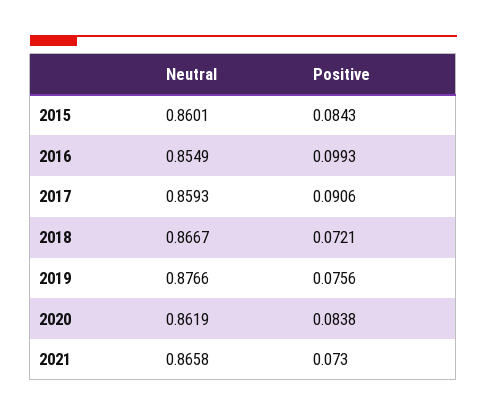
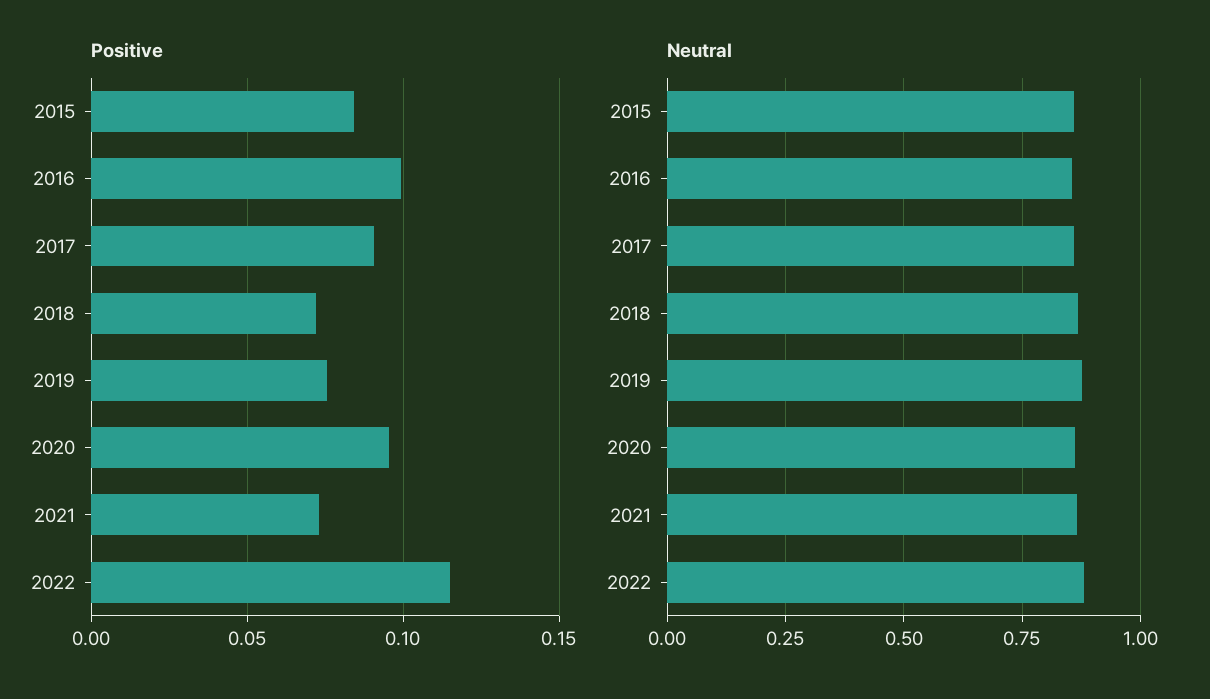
Positive, 2020: 0.0838 -> 0.095
Positive, 2022: none -> 0.115
Neutral, 2022: none -> 0.875

